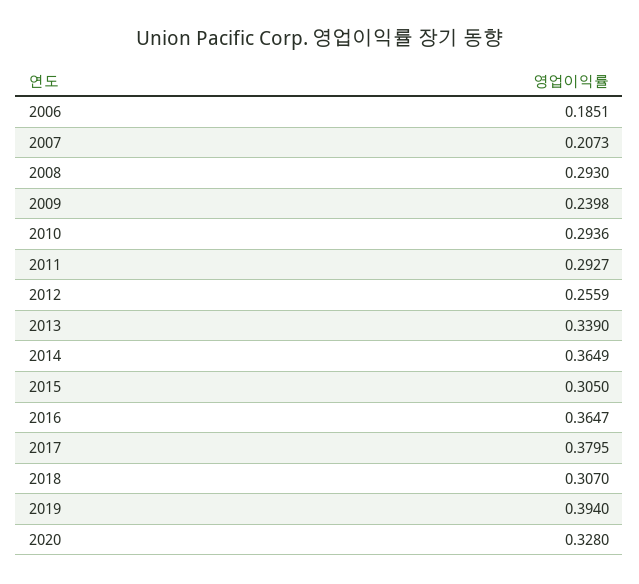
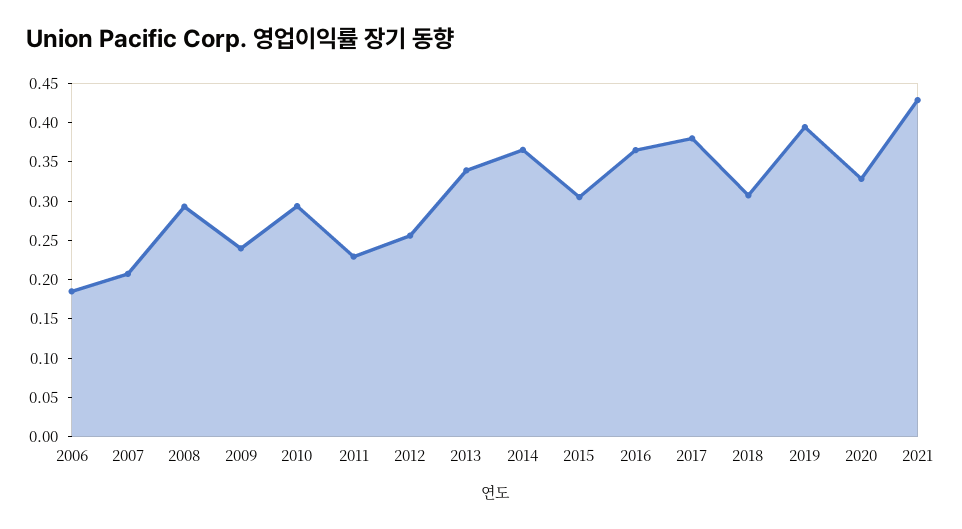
2011: 0.2927 -> 0.225
2021: none -> 0.425

